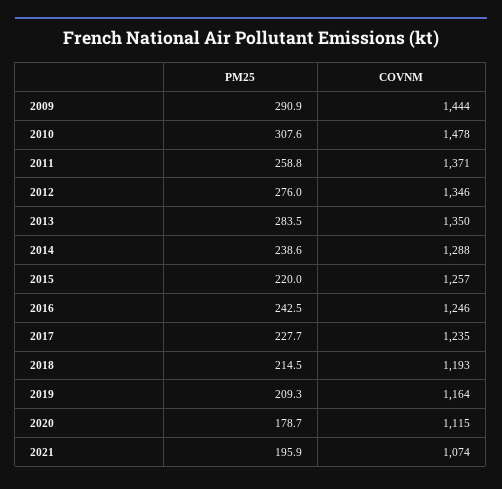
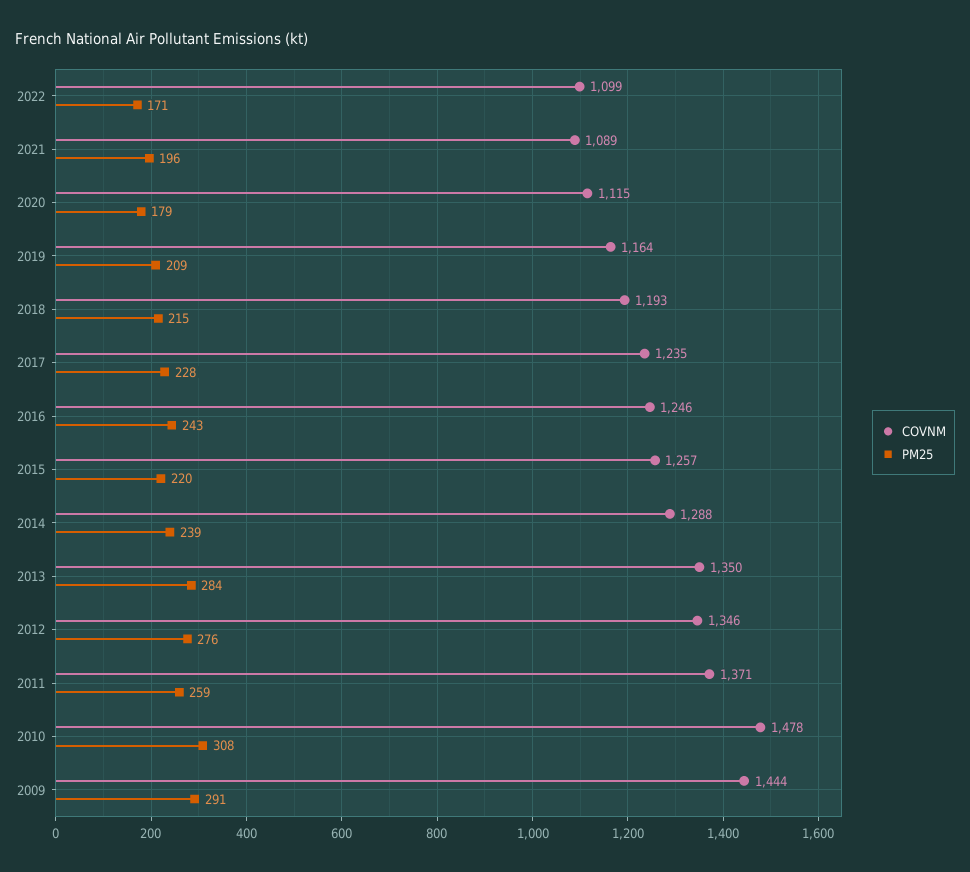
COVNM, 2021: 1074 -> 1089
COVNM, 2022: none -> 1099
PM25, 2022: none -> 171

